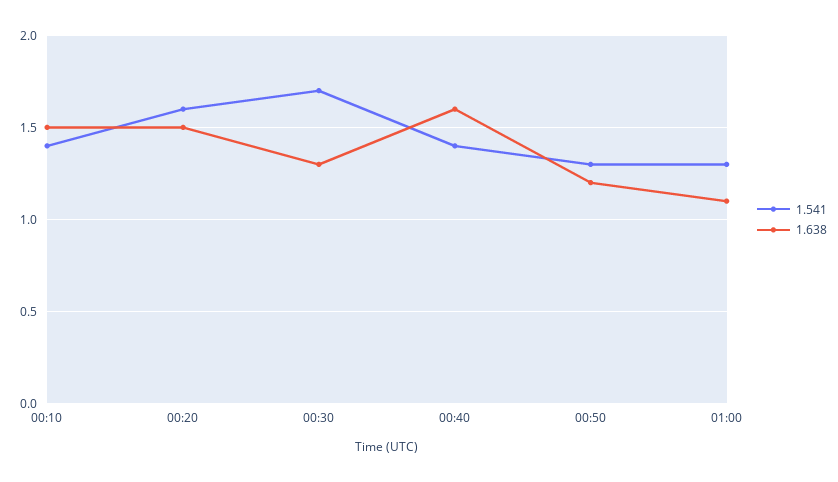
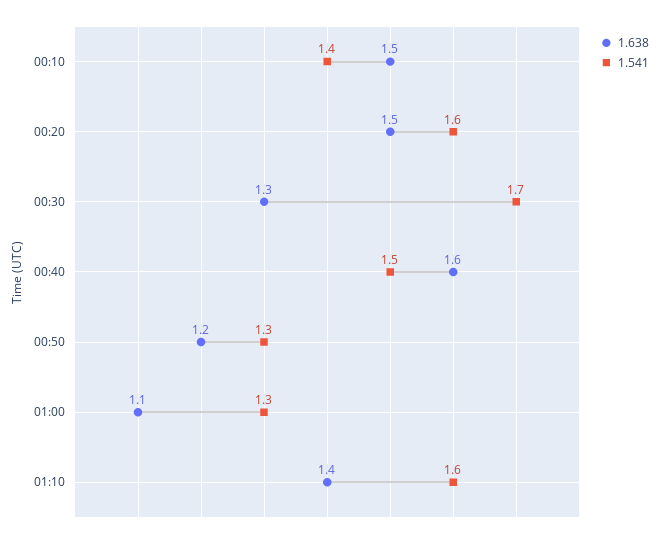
1.541, 00:40: 1.4 -> 1.5
1.638, 01:10: none -> 1.4
1.541, 01:10: none -> 1.6

